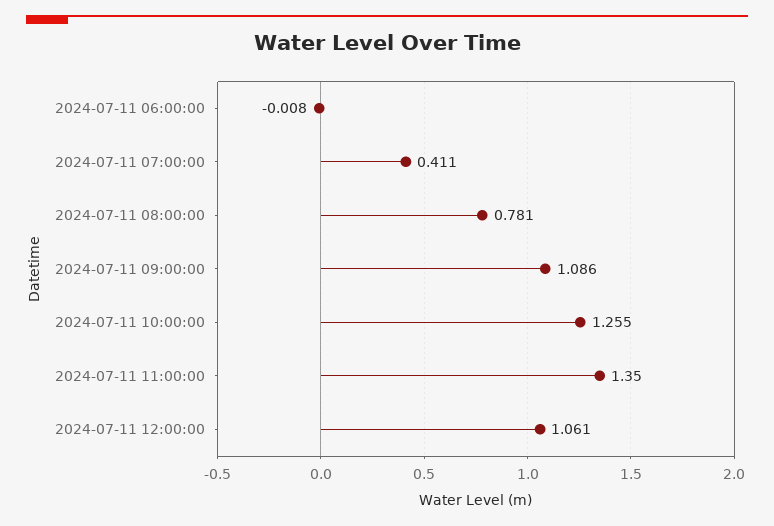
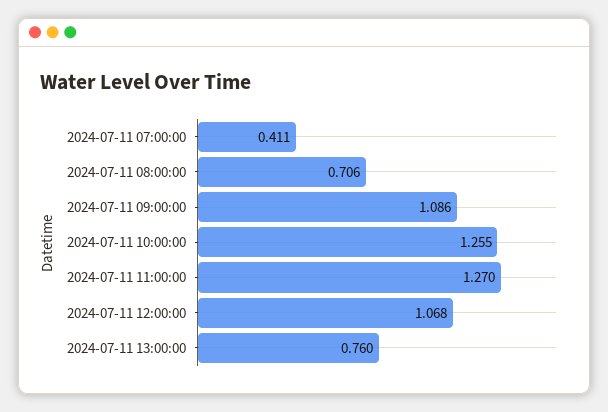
2024-07-11 06:00:00: -0.008 -> none
2024-07-11 08:00:00: 0.781 -> 0.706
2024-07-11 11:00:00: 1.35 -> 1.27
2024-07-11 12:00:00: 1.061 -> 1.068
2024-07-11 13:00:00: none -> 0.76

